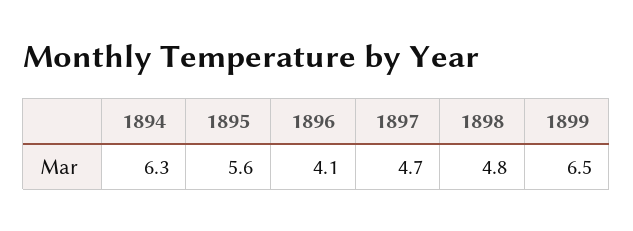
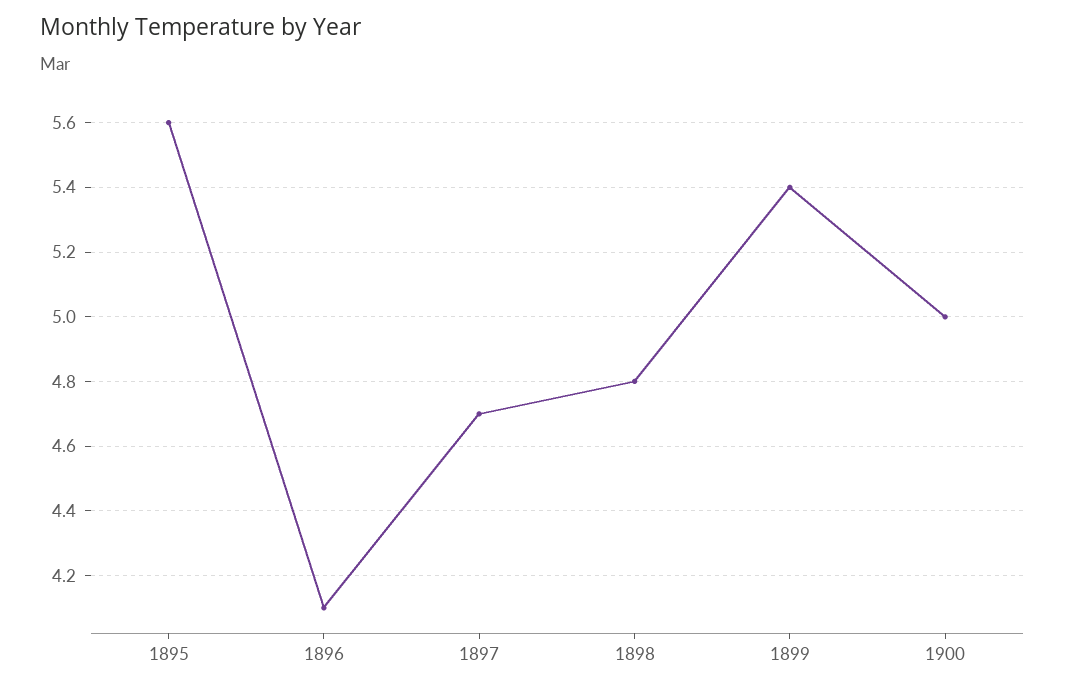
1894: 6.3 -> none
1899: 6.5 -> 5.4
1900: none -> 5

